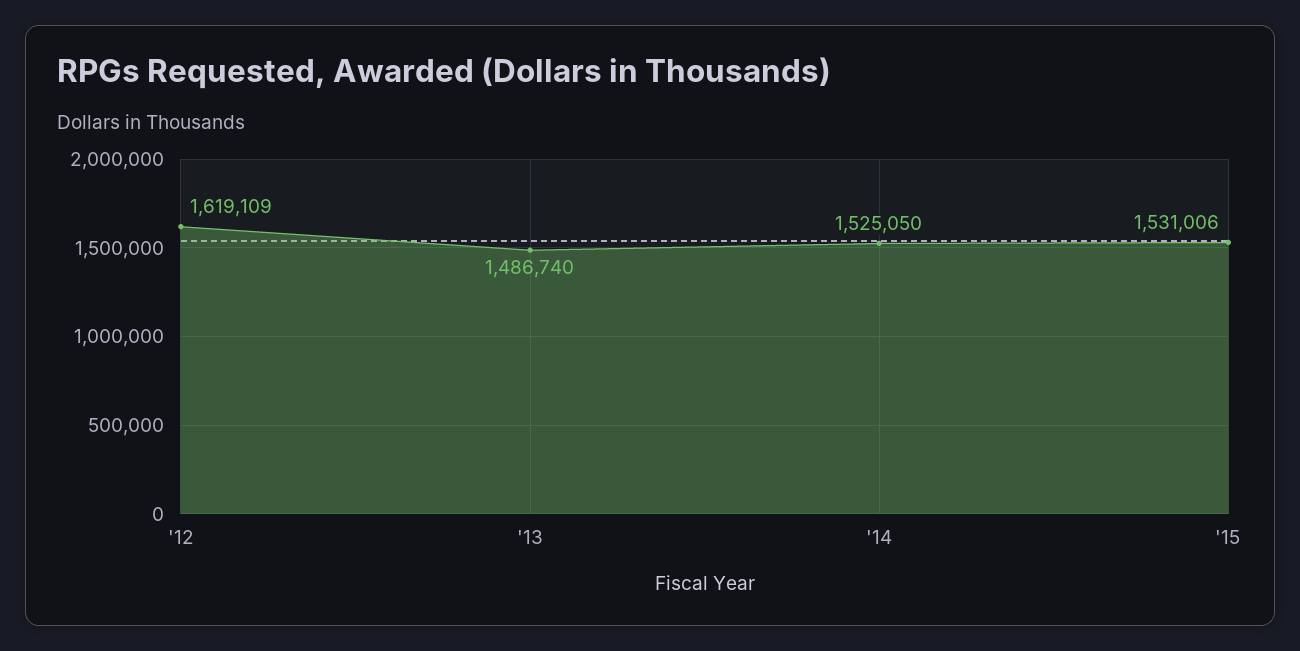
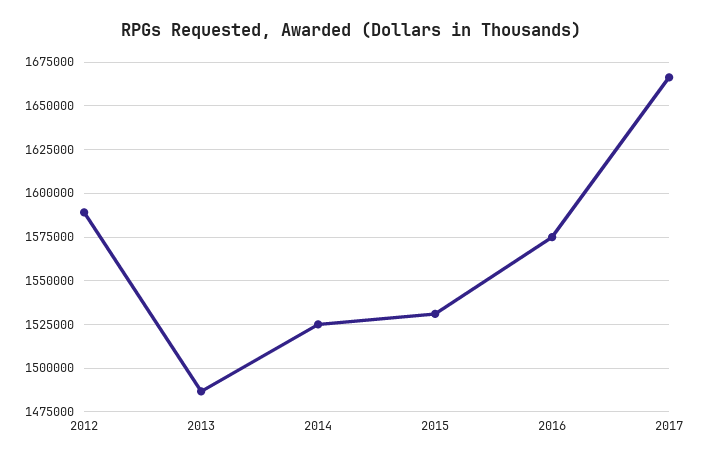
'12: 1619109 -> 1590000
2016: none -> 1575000
2017: none -> 1665000

